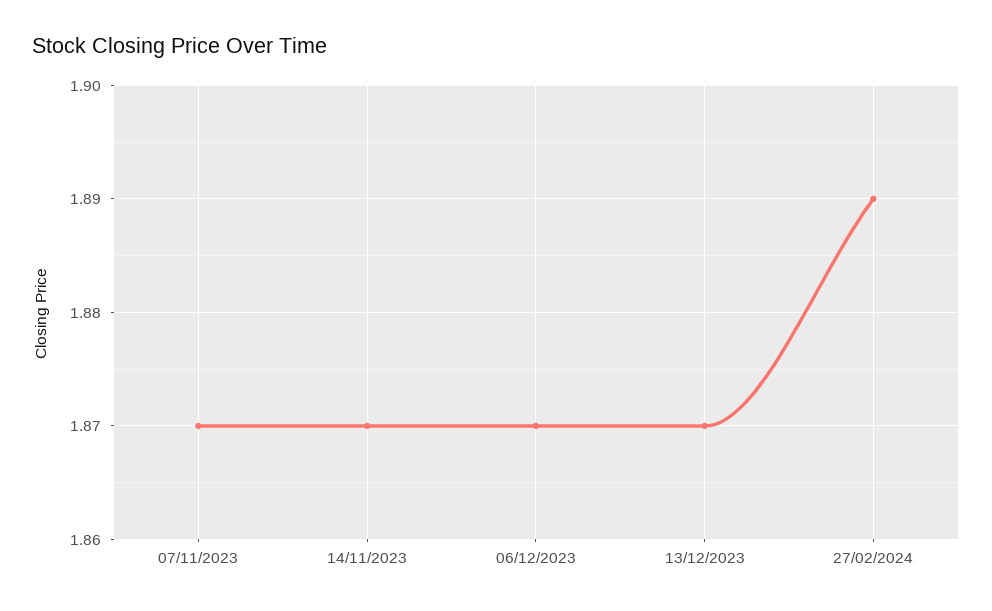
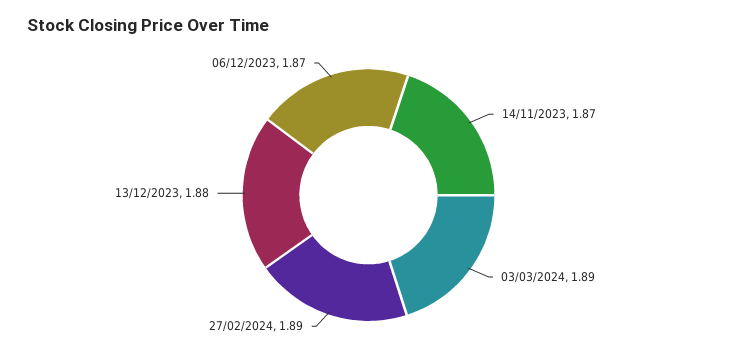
07/11/2023: 1.87 -> none
13/12/2023: 1.87 -> 1.88
03/03/2024: none -> 1.89

